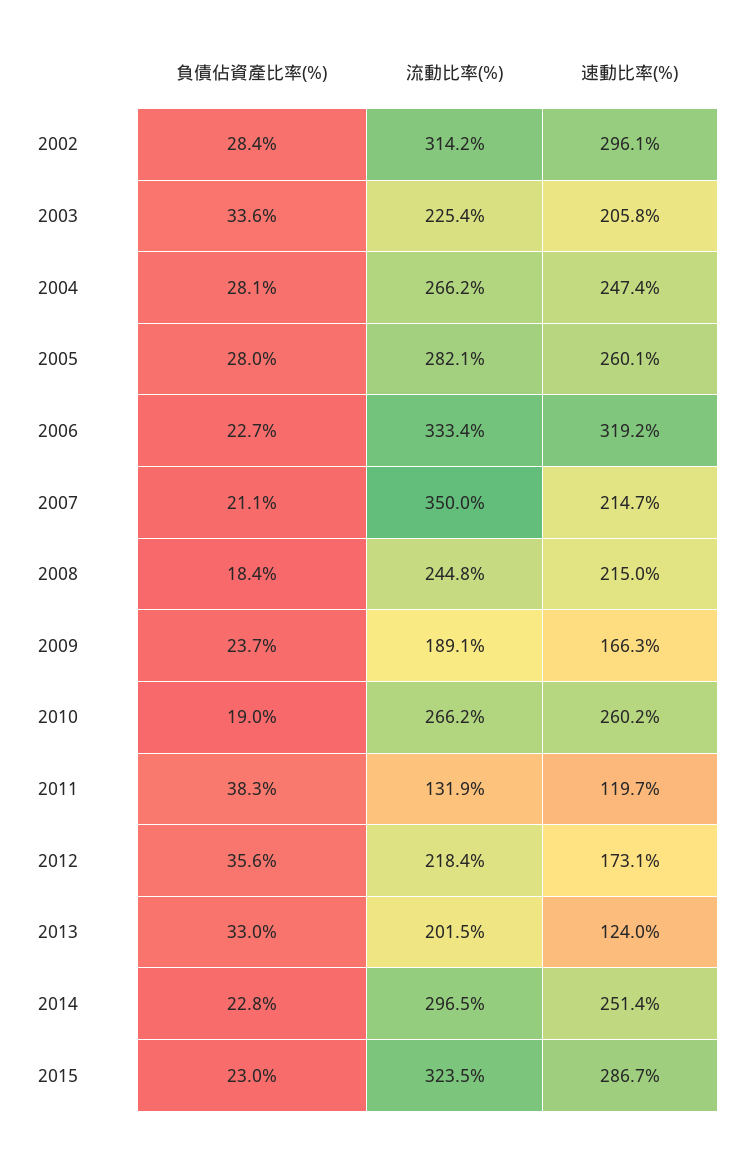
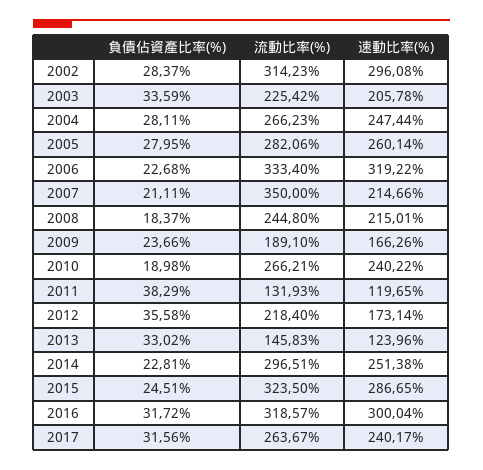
速動比率(%), 2010: 260.2 -> 240.22
流動比率(%), 2013: 201.5 -> 145.83
負債佔資產比率(%), 2015: 23 -> 24.51
負債佔資產比率(%), 2016: none -> 31.72
流動比率(%), 2016: none -> 318.57
速動比率(%), 2016: none -> 300.04
負債佔資產比率(%), 2017: none -> 31.56
流動比率(%), 2017: none -> 263.67
速動比率(%), 2017: none -> 240.17

